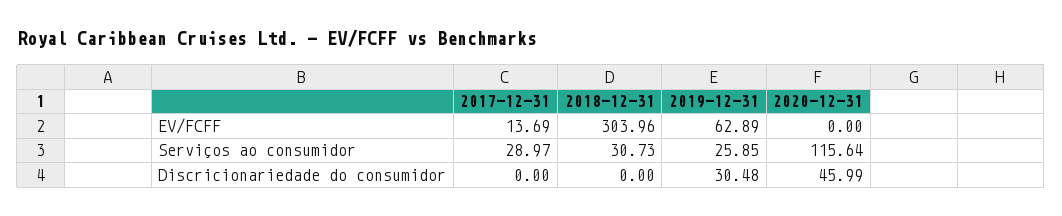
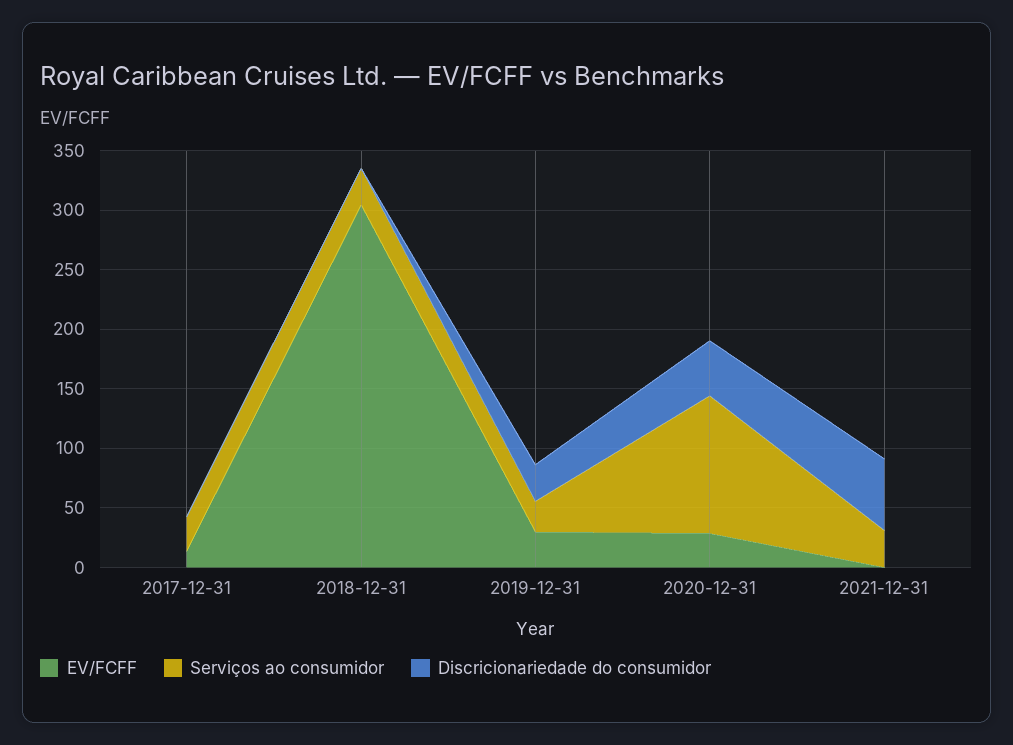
EV/FCFF, 2019-12-31: 62.89 -> 30
EV/FCFF, 2020-12-31: 0 -> 30
EV/FCFF, 2021-12-31: none -> 0
Serviços ao consumidor, 2021-12-31: none -> 30
Discricionariedade do consumidor, 2021-12-31: none -> 60

